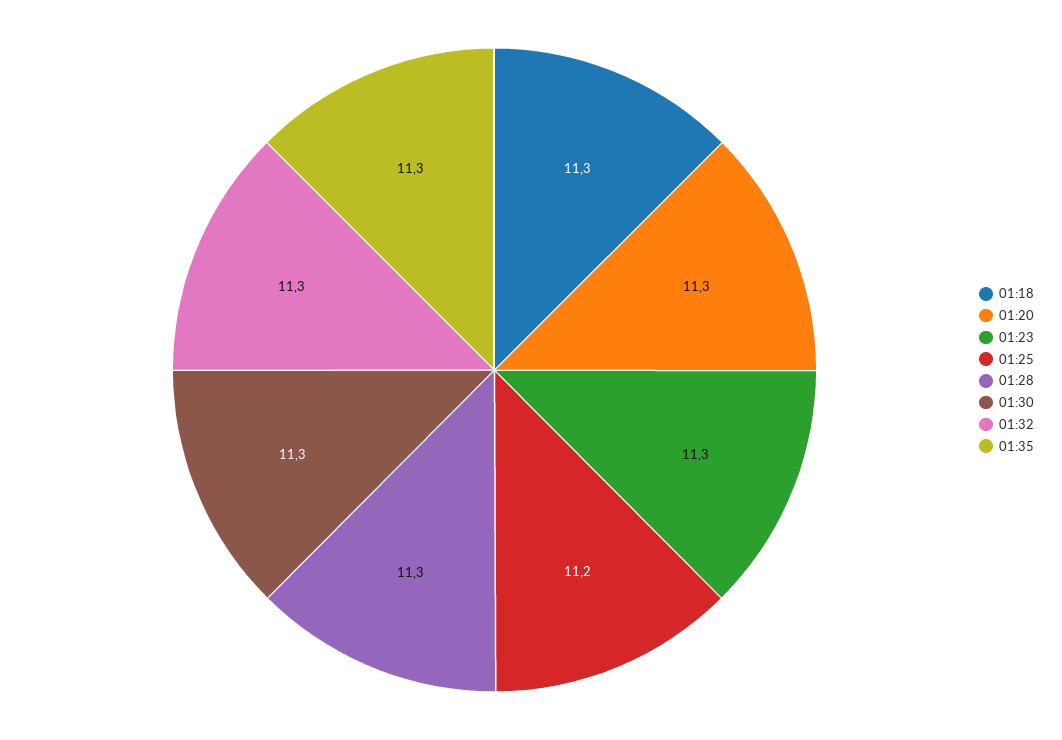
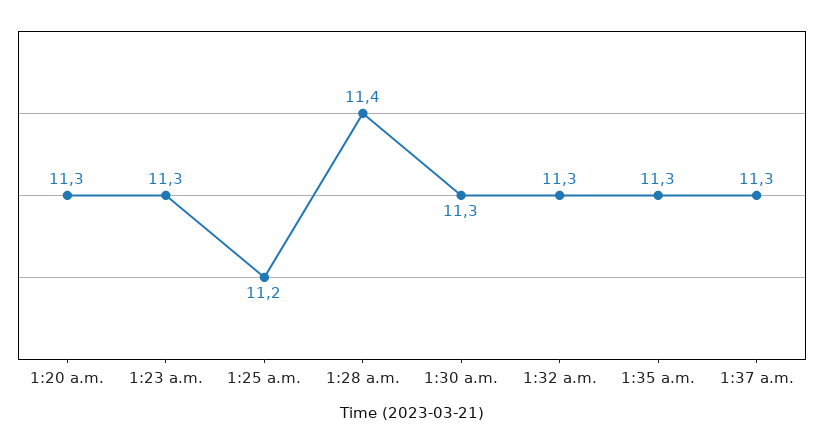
01:18: 11.3 -> none
01:28: 11.3 -> 11.4
1:37 a.m.: none -> 11.3

